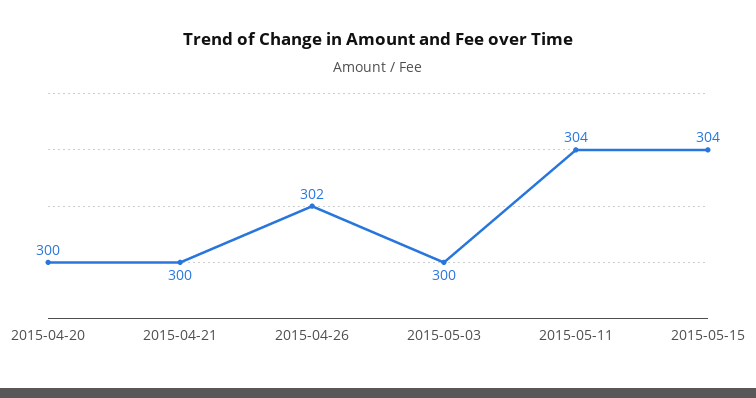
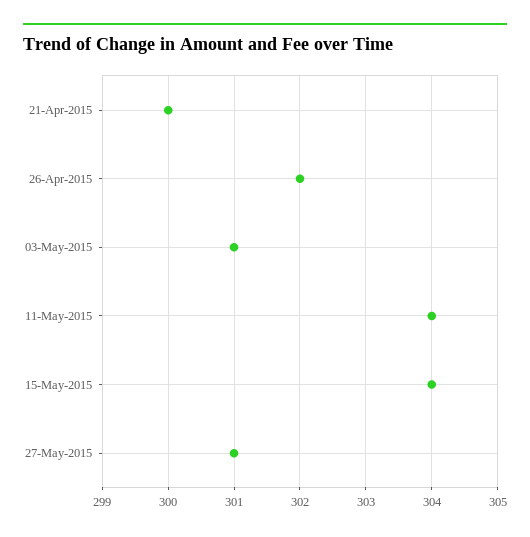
2015-04-20: 300 -> none
2015-05-03: 300 -> 301
27-May-2015: none -> 301

